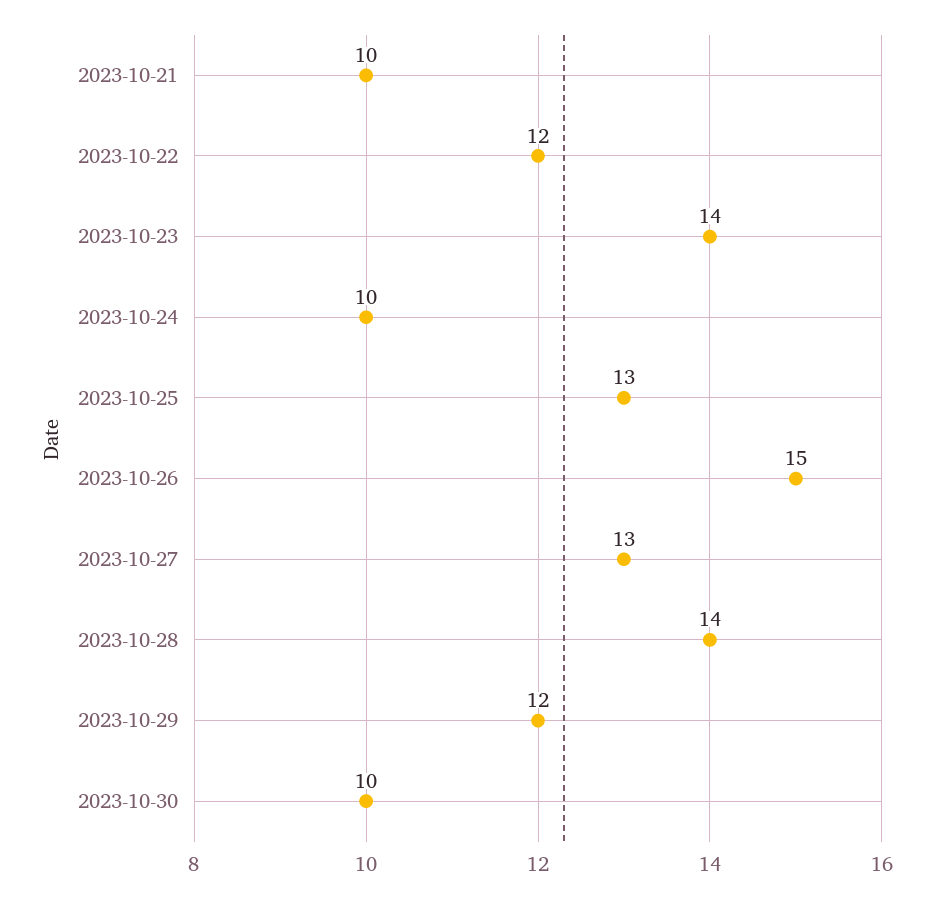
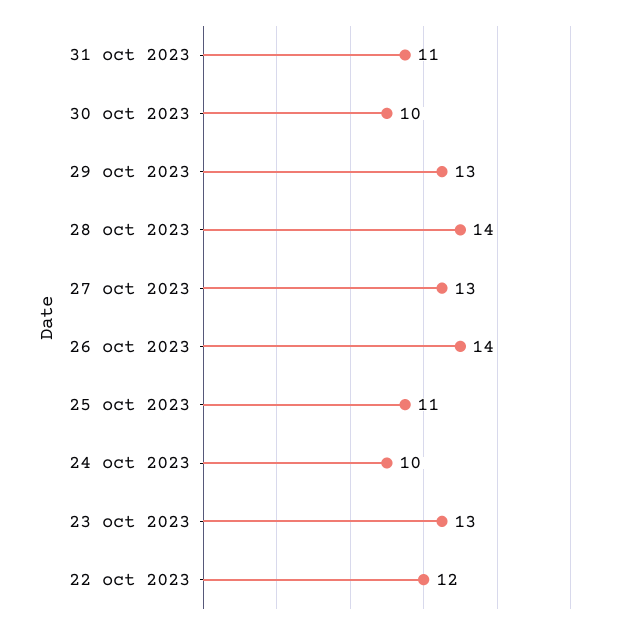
2023-10-21: 10 -> none
2023-10-23: 14 -> 13
2023-10-25: 13 -> 11
2023-10-26: 15 -> 14
2023-10-29: 12 -> 13
31 oct 2023: none -> 11

